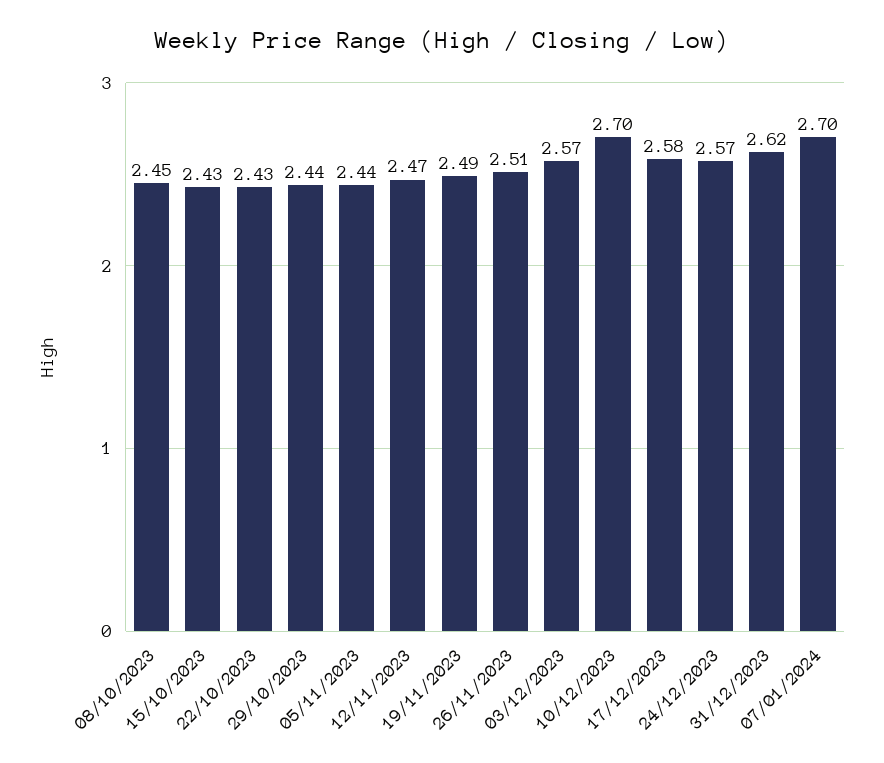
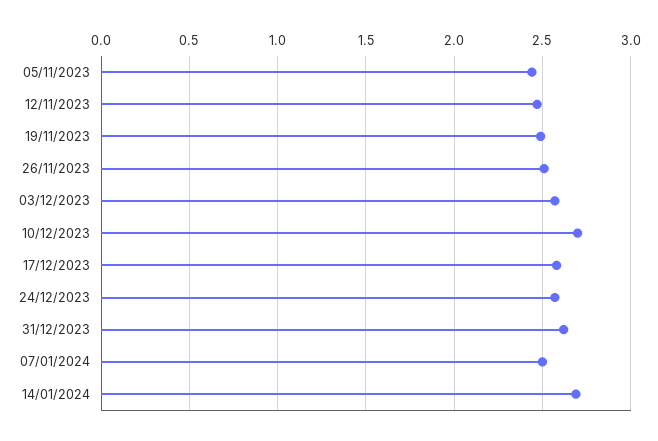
08/10/2023: 2.45 -> none
15/10/2023: 2.43 -> none
22/10/2023: 2.43 -> none
29/10/2023: 2.44 -> none
07/01/2024: 2.7 -> 2.5
14/01/2024: none -> 2.7

